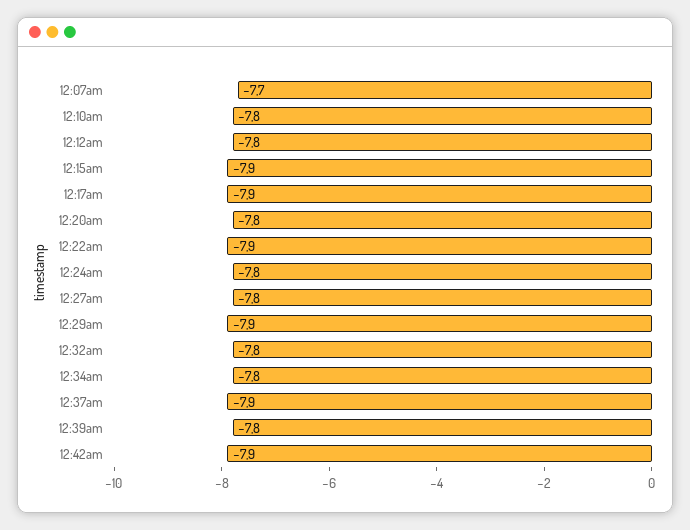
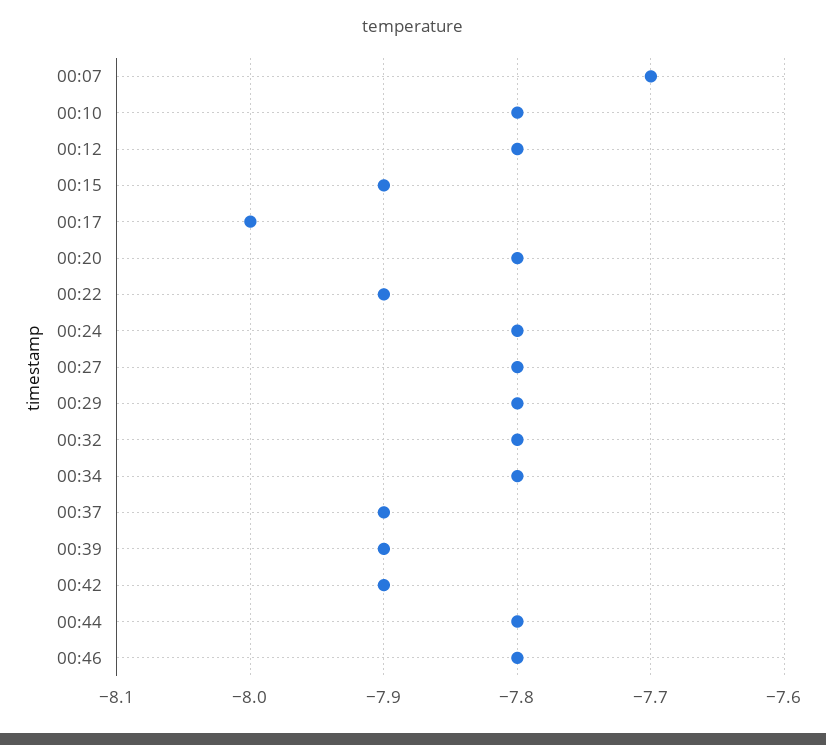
12:17am: -7.9 -> -8
12:29am: -7.9 -> -7.8
12:39am: -7.8 -> -7.9
00:44: none -> -7.8
00:46: none -> -7.8

